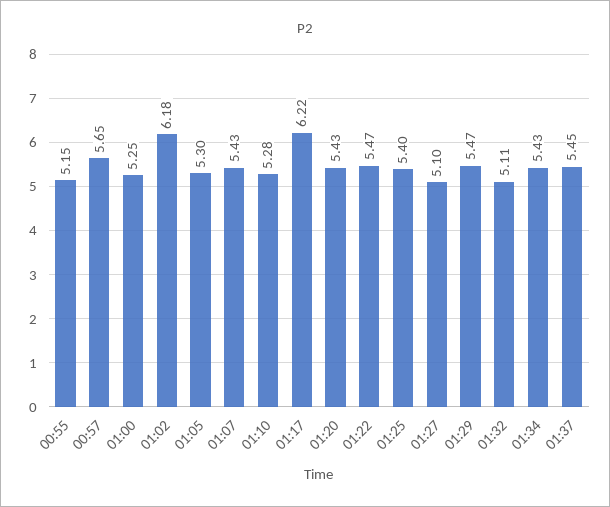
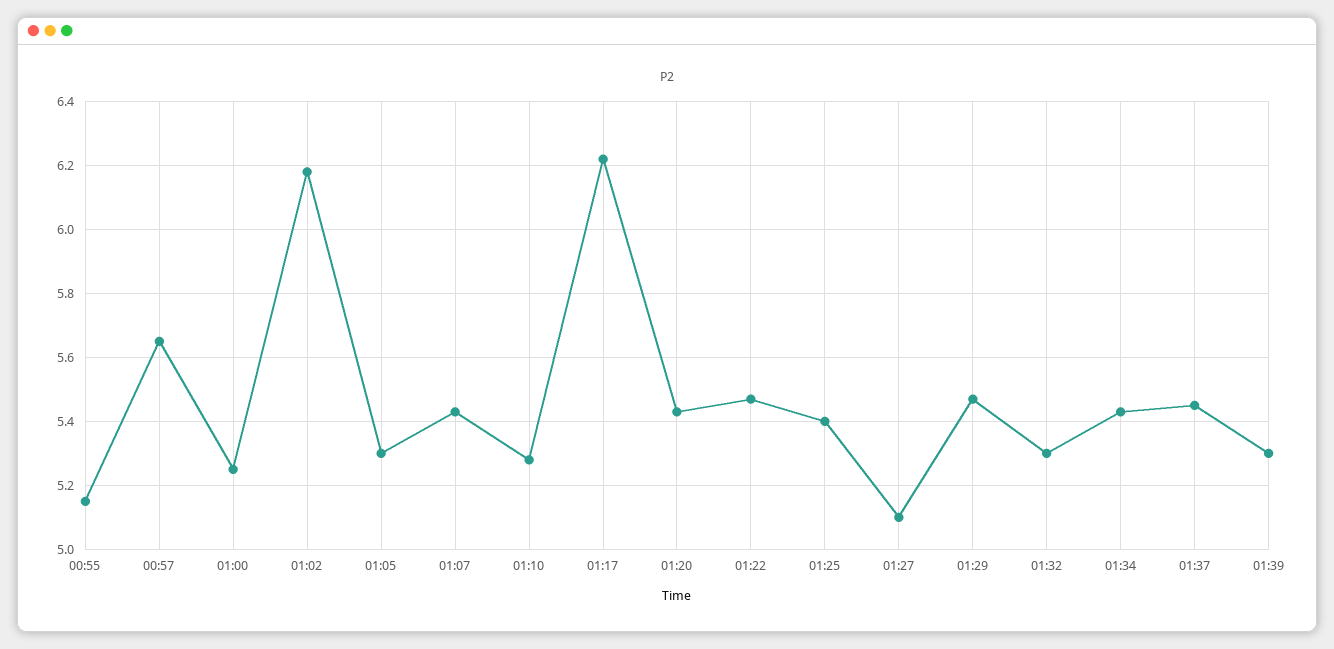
01:32: 5.11 -> 5.3
01:39: none -> 5.3

